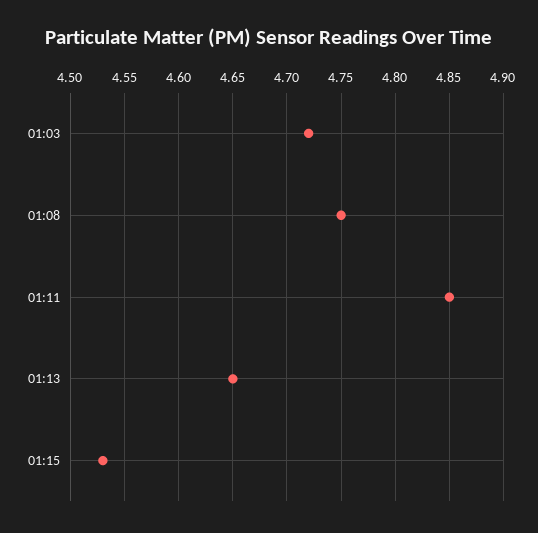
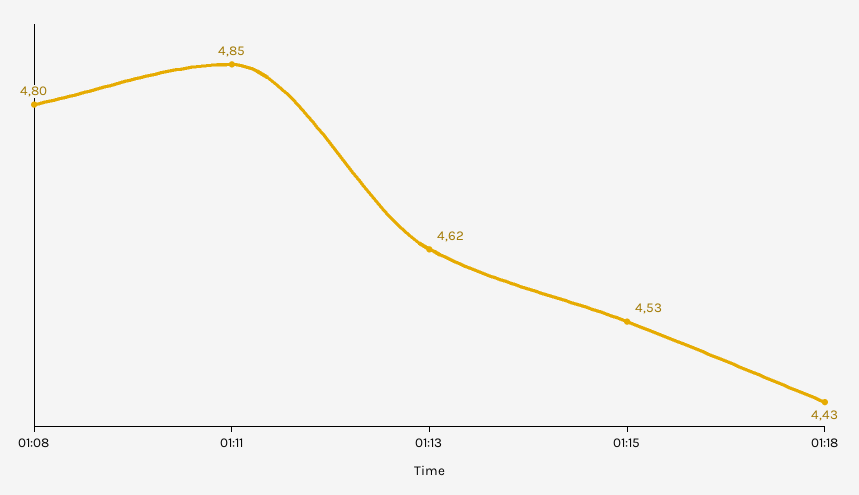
01:03: 4.72 -> none
01:08: 4.75 -> 4.8
01:13: 4.65 -> 4.62
01:18: none -> 4.43

